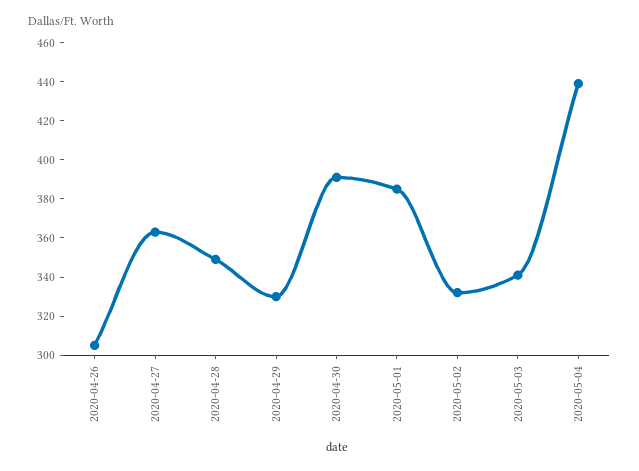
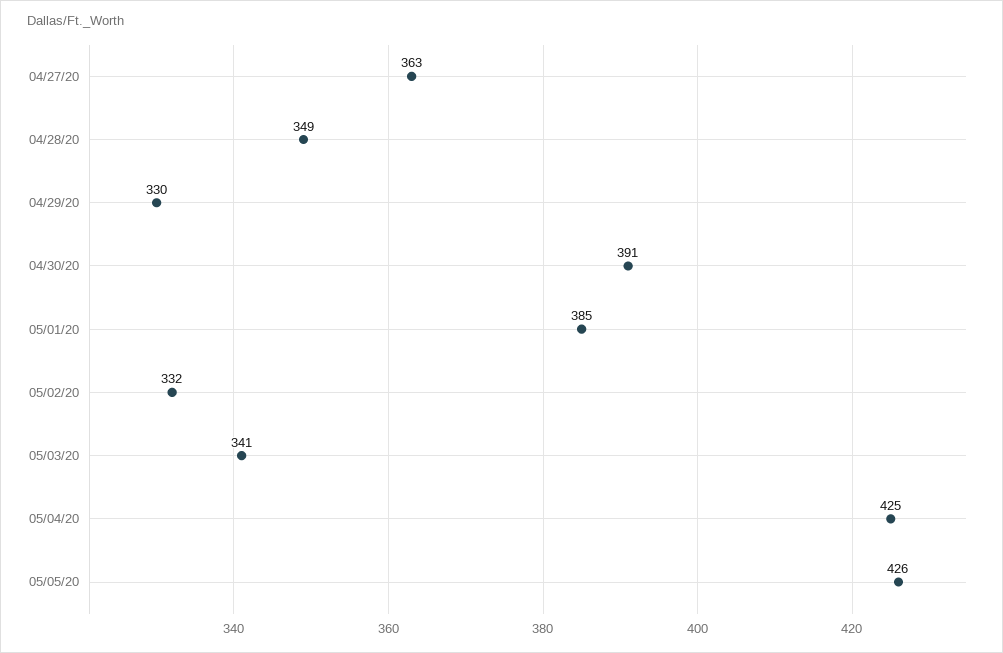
2020-04-26: 305 -> none
2020-05-04: 440 -> 425
05/05/20: none -> 426

